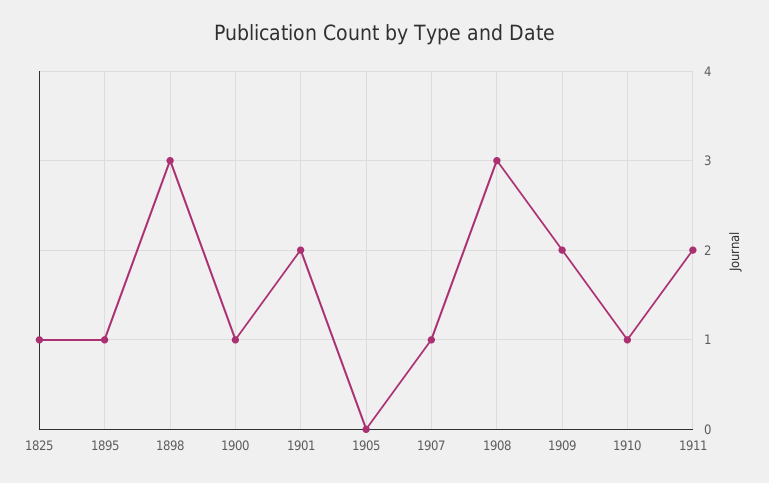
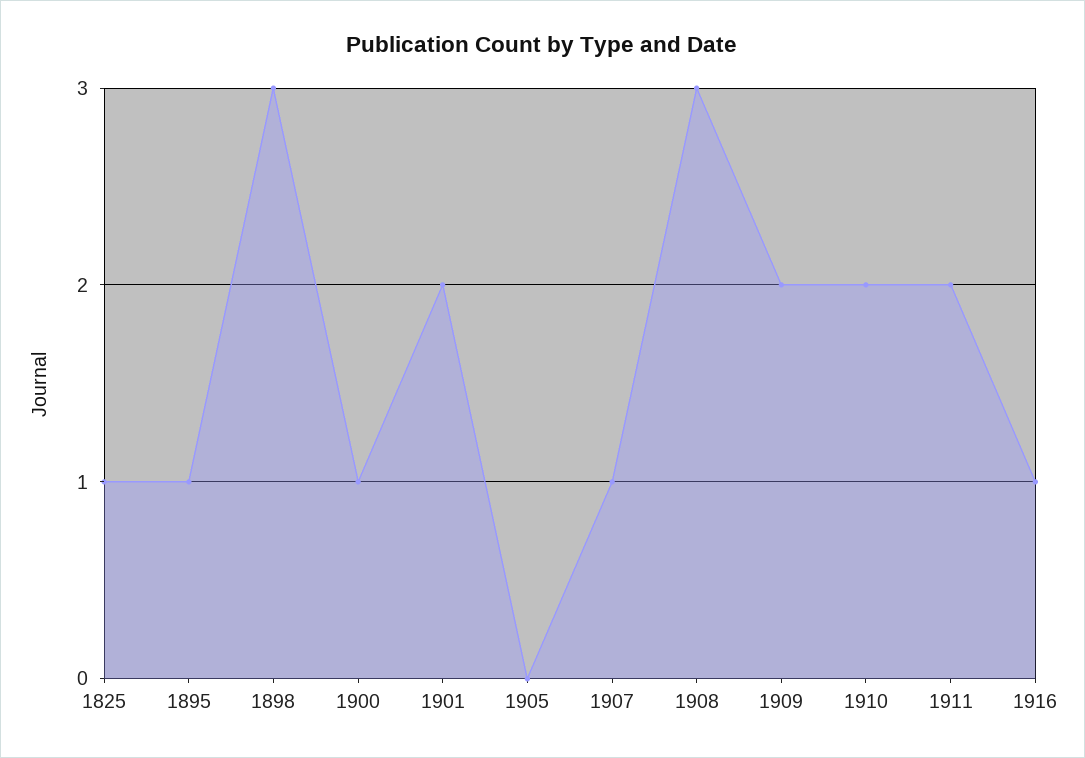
1910: 1 -> 2
1916: none -> 1

